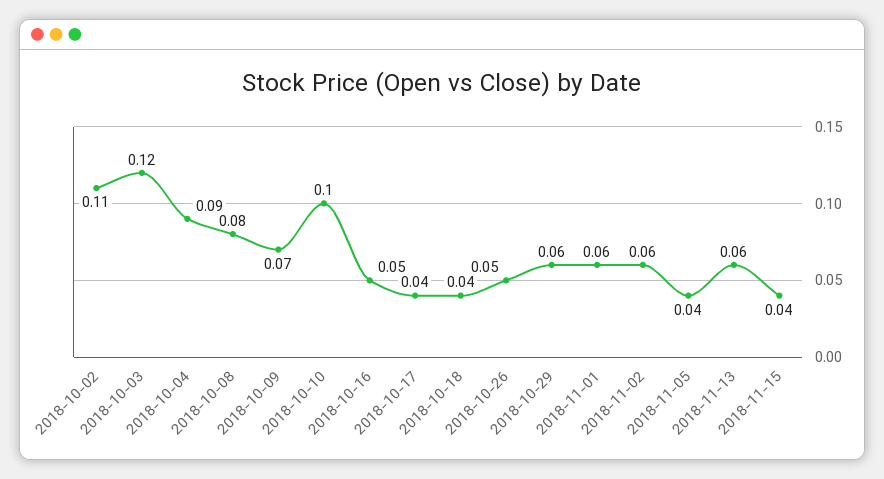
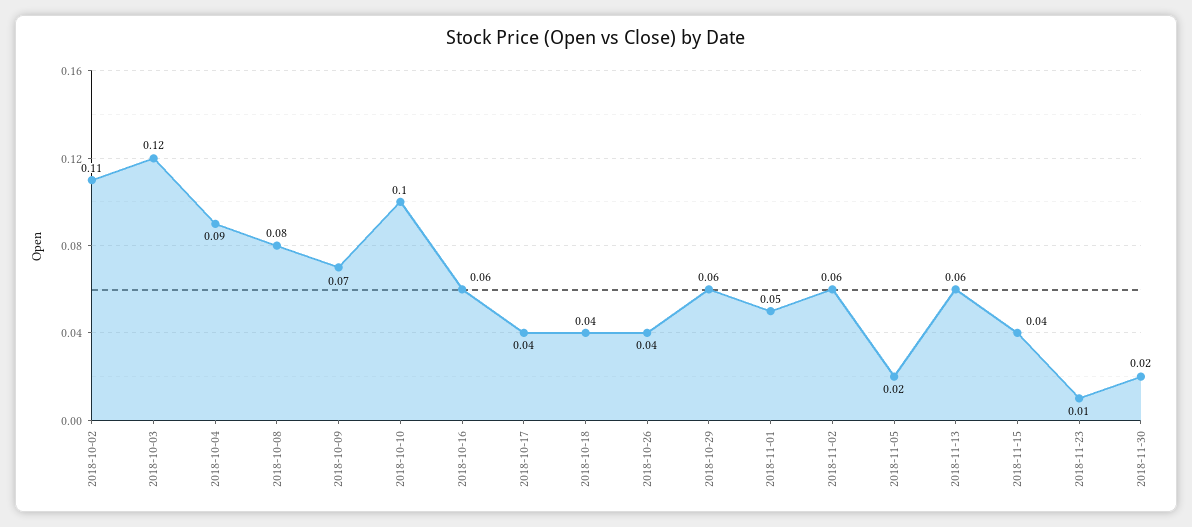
2018-10-16: 0.05 -> 0.06
2018-10-26: 0.05 -> 0.04
2018-11-01: 0.06 -> 0.05
2018-11-05: 0.04 -> 0.02
2018-11-23: none -> 0.01
2018-11-30: none -> 0.02

